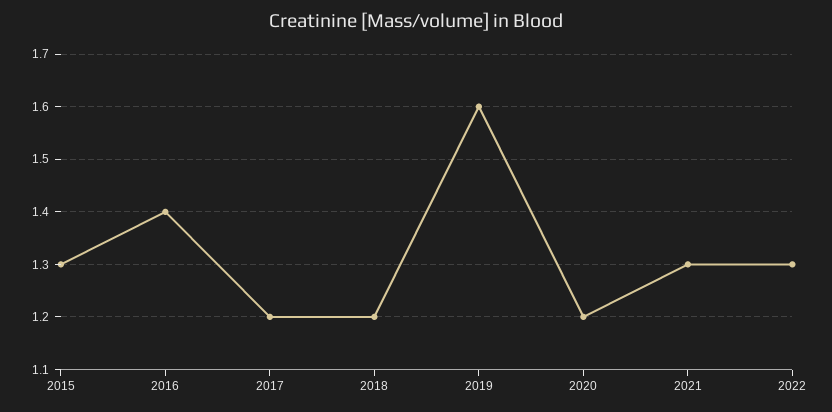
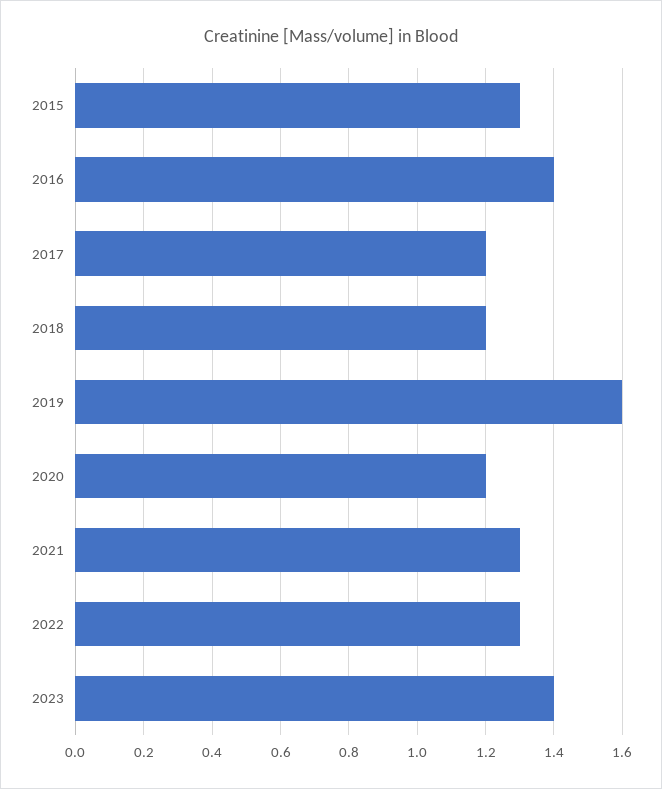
2023: none -> 1.4

